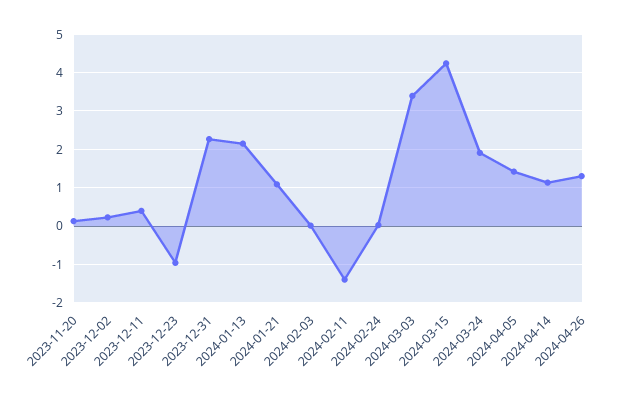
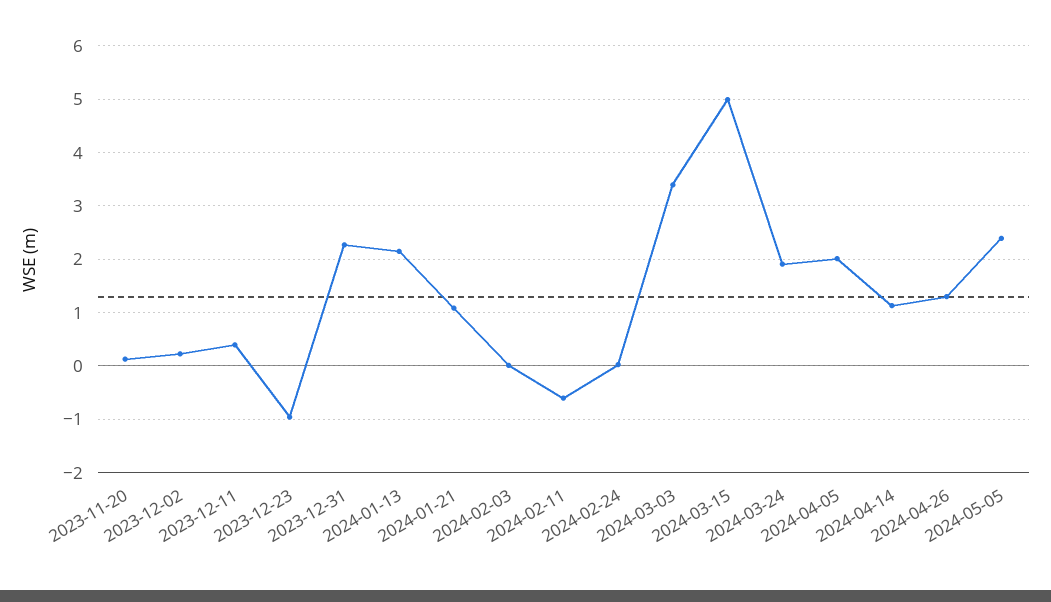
2024-02-11: -1.4 -> -0.6
2024-03-15: 4.2 -> 5
2024-04-05: 1.4 -> 2
2024-05-05: none -> 2.4

